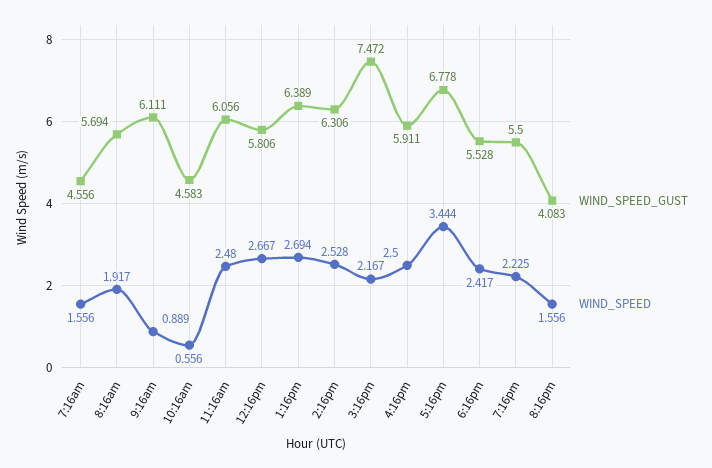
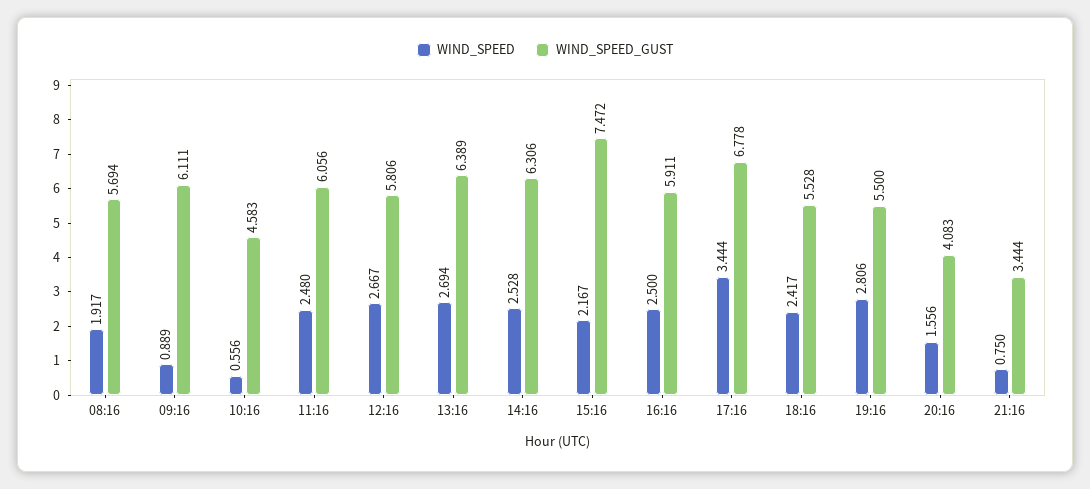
WIND_SPEED_GUST, 7:16am: 4.556 -> none
WIND_SPEED, 7:16am: 1.556 -> none
WIND_SPEED, 7:16pm: 2.225 -> 2.806
WIND_SPEED, 21:16: none -> 0.75
WIND_SPEED_GUST, 21:16: none -> 3.444

